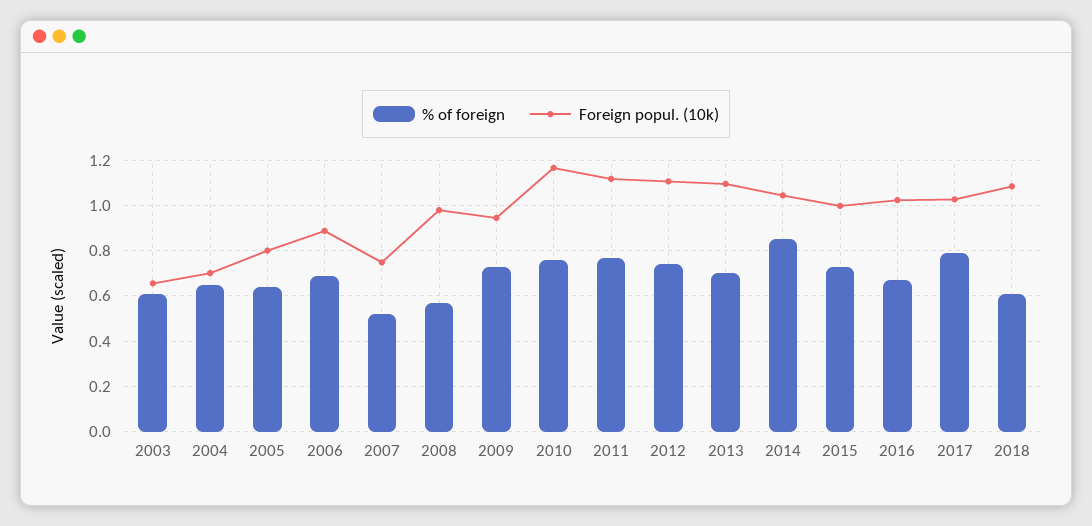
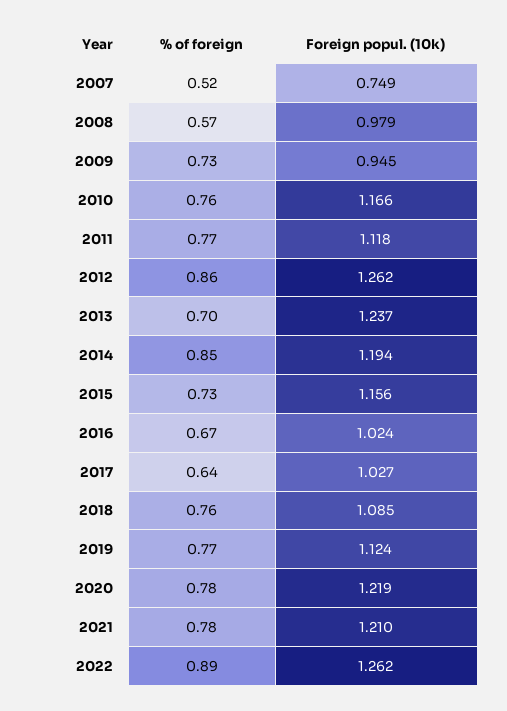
% of foreign, 2003: 0.6 -> none
Foreign popul. (10k), 2003: 0.65 -> none
% of foreign, 2004: 0.65 -> none
Foreign popul. (10k), 2004: 0.7 -> none
% of foreign, 2005: 0.65 -> none
Foreign popul. (10k), 2005: 0.8 -> none
% of foreign, 2006: 0.7 -> none
Foreign popul. (10k), 2006: 0.9 -> none
% of foreign, 2012: 0.75 -> 0.86
Foreign popul. (10k), 2012: 1.1 -> 1.262
Foreign popul. (10k), 2013: 1.1 -> 1.237
Foreign popul. (10k), 2014: 1.05 -> 1.194
Foreign popul. (10k), 2015: 1 -> 1.156
% of foreign, 2017: 0.8 -> 0.64
% of foreign, 2018: 0.6 -> 0.76
% of foreign, 2019: none -> 0.77
Foreign popul. (10k), 2019: none -> 1.124
% of foreign, 2020: none -> 0.78
Foreign popul. (10k), 2020: none -> 1.219
% of foreign, 2021: none -> 0.78
Foreign popul. (10k), 2021: none -> 1.21
% of foreign, 2022: none -> 0.89
Foreign popul. (10k), 2022: none -> 1.262

